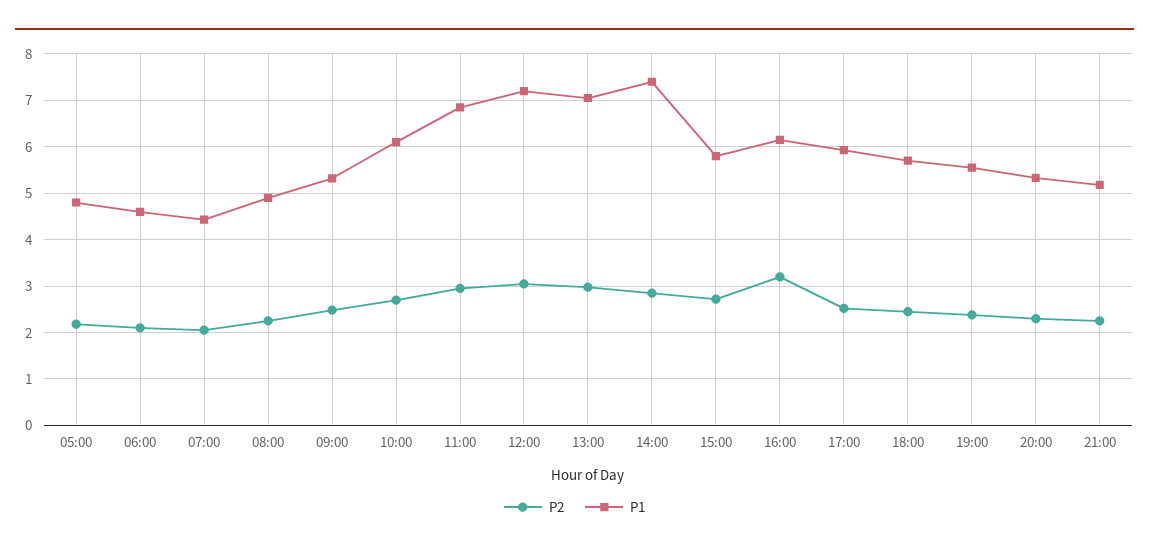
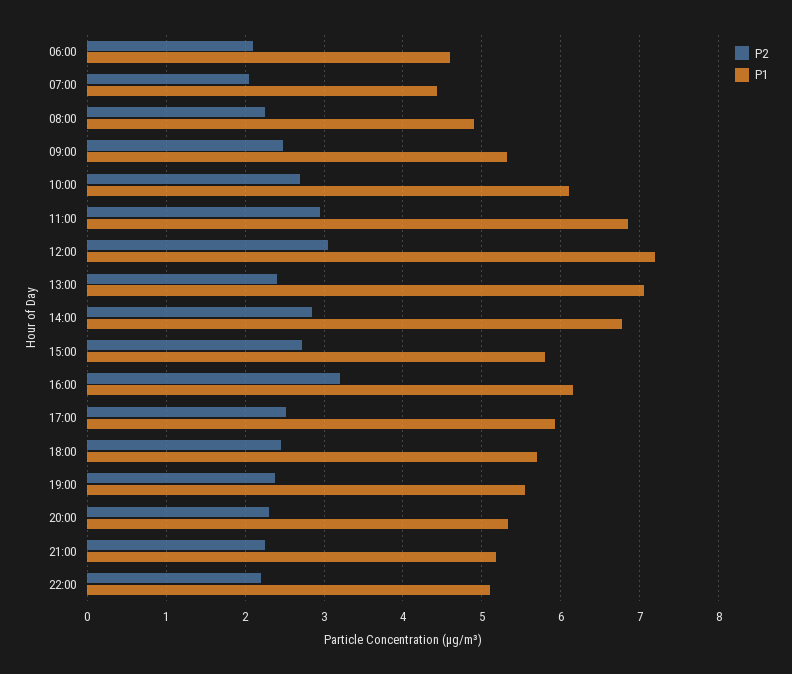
P2, 05:00: 2.2 -> none
P1, 05:00: 4.8 -> none
P2, 13:00: 3 -> 2.4
P1, 14:00: 7.4 -> 6.8
P2, 22:00: none -> 2.2
P1, 22:00: none -> 5.1

